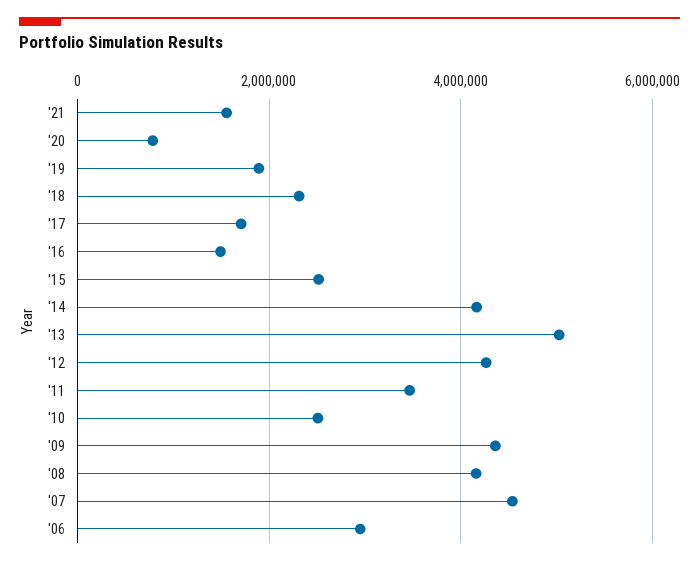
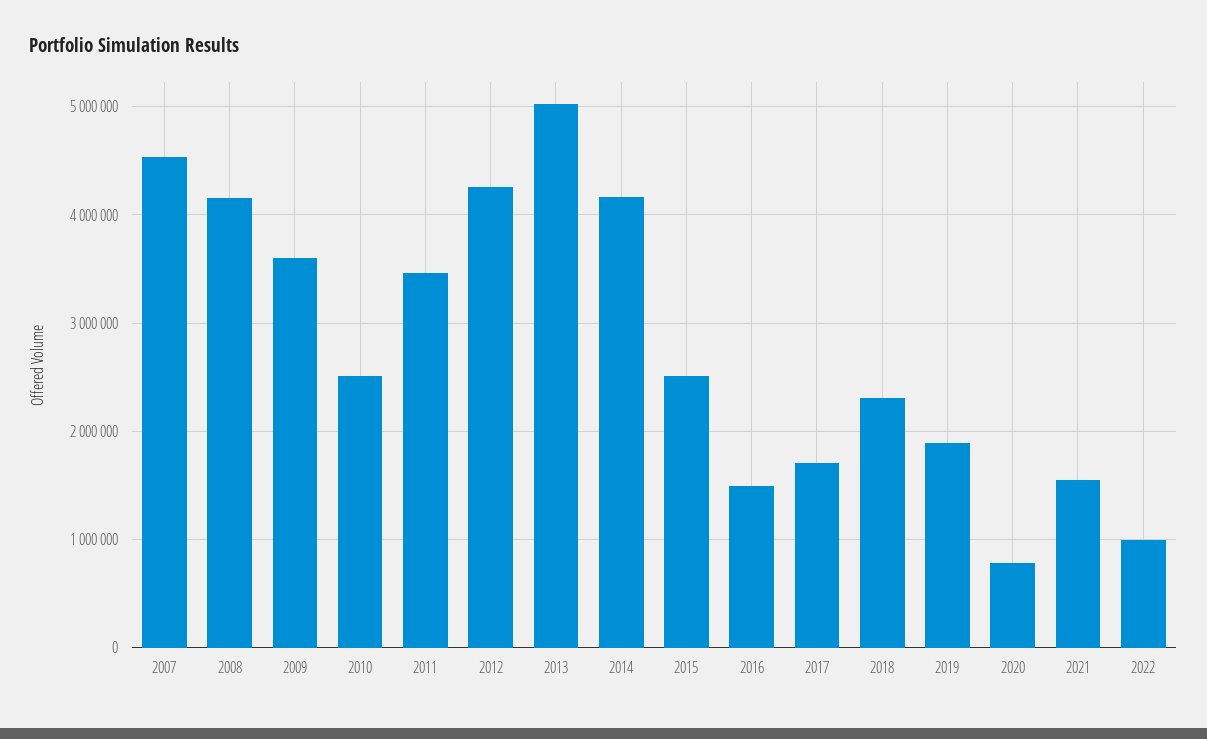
'09: 4400000 -> 3600000
'06: 3000000 -> none
2022: none -> 1000000

